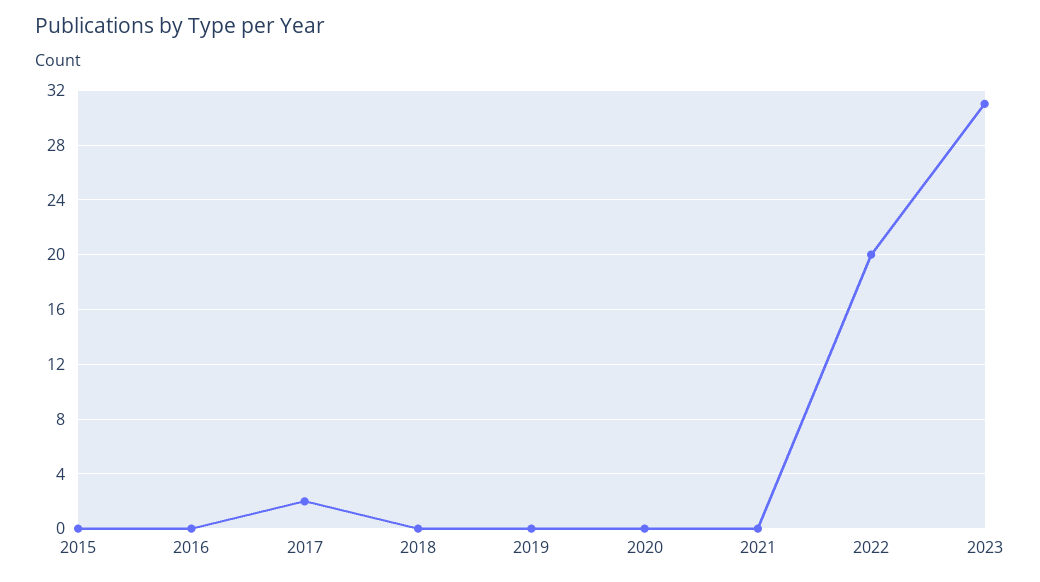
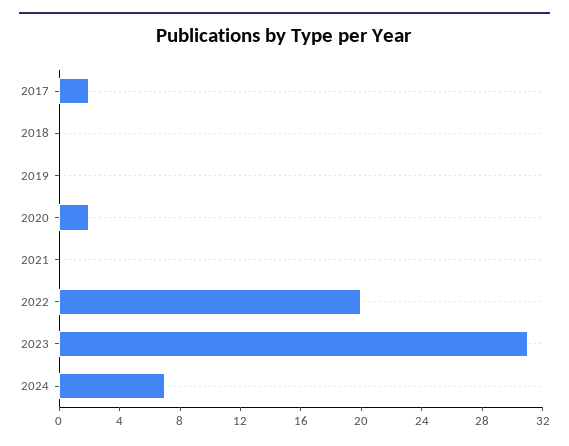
2015: 0 -> none
2016: 0 -> none
2020: 0 -> 2
2024: none -> 7

